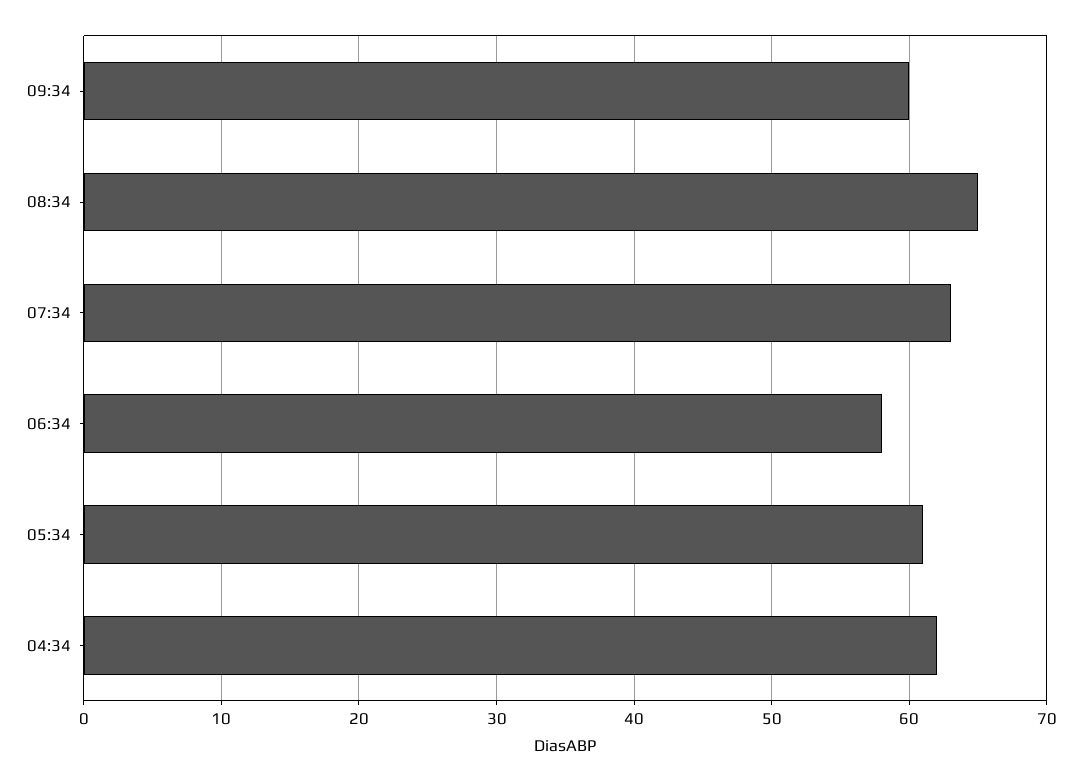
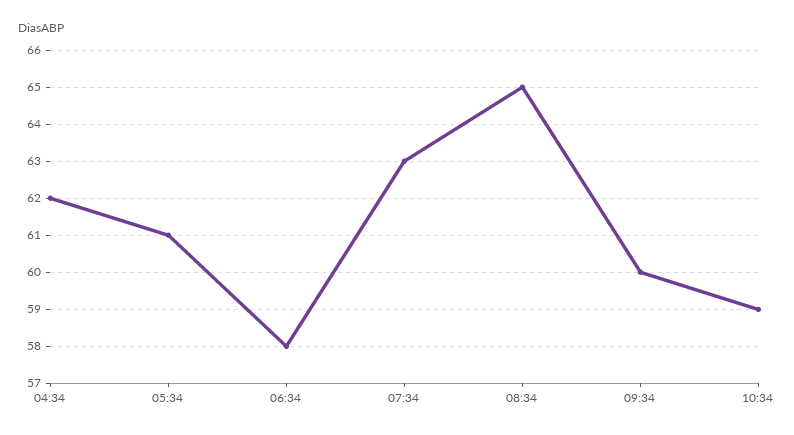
10:34: none -> 59

